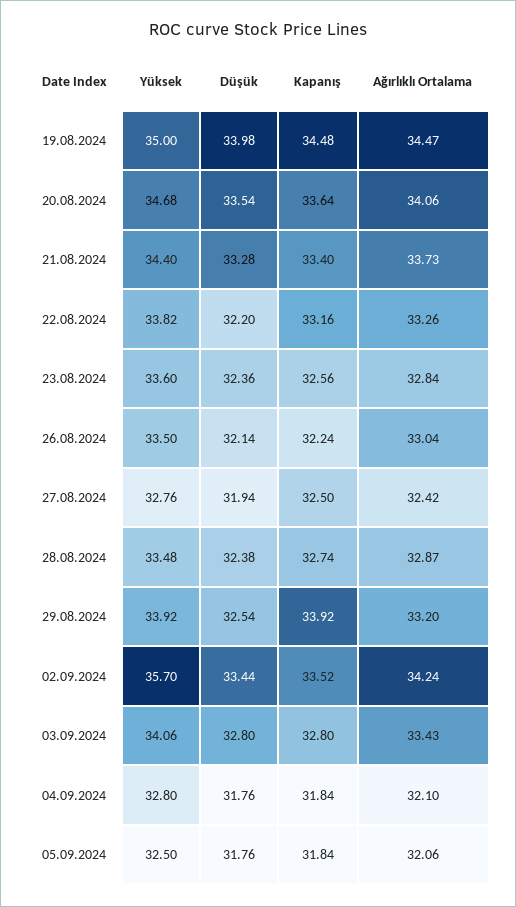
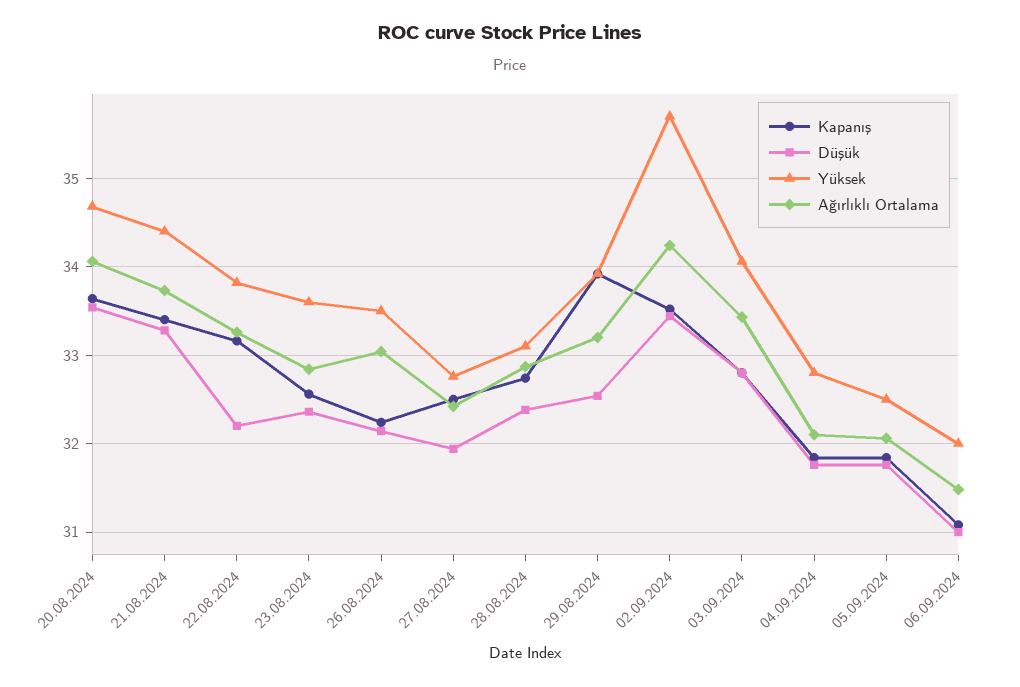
Yüksek, 19.08.2024: 35 -> none
Düşük, 19.08.2024: 33.98 -> none
Kapanış, 19.08.2024: 34.48 -> none
Ağırlıklı Ortalama, 19.08.2024: 34.47 -> none
Yüksek, 28.08.2024: 33.48 -> 33.1
Kapanış, 06.09.2024: none -> 31.1
Düşük, 06.09.2024: none -> 31
Yüksek, 06.09.2024: none -> 32
Ağırlıklı Ortalama, 06.09.2024: none -> 31.5

